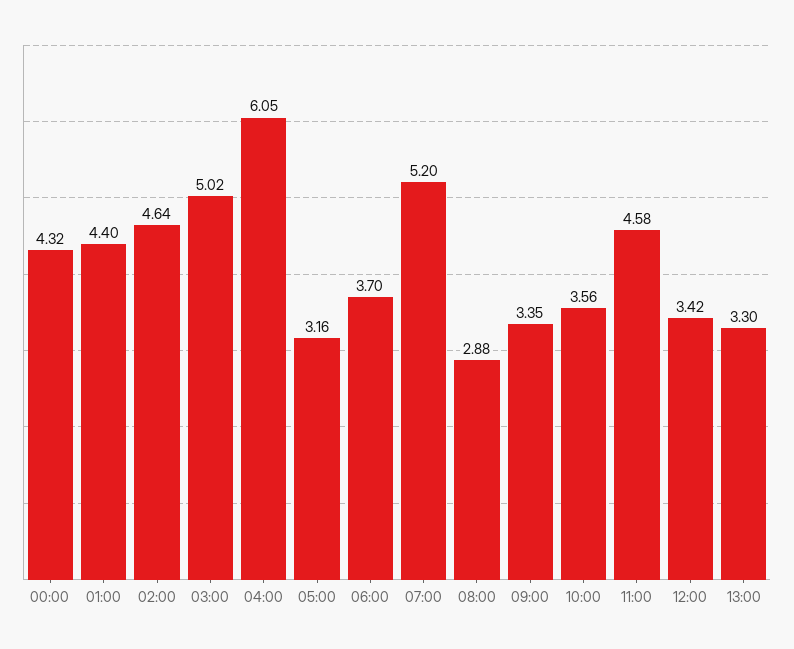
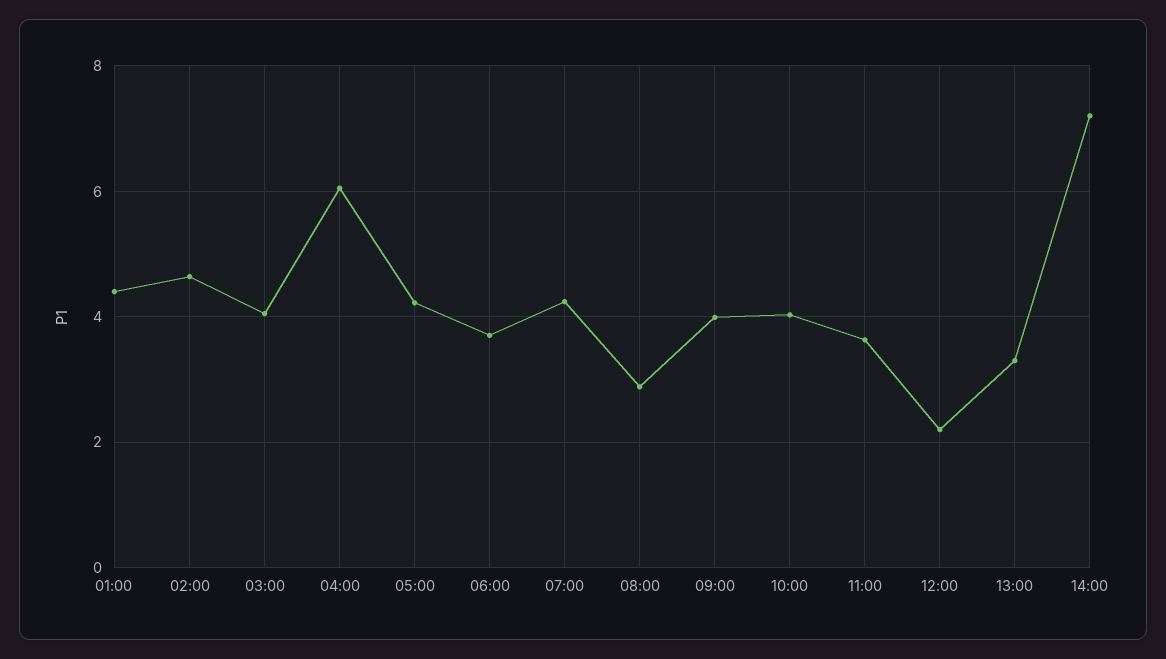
00:00: 4.32 -> none
03:00: 5.02 -> 4
05:00: 3.16 -> 4.2
07:00: 5.2 -> 4.2
09:00: 3.35 -> 4
10:00: 3.56 -> 4
11:00: 4.58 -> 3.6
12:00: 3.42 -> 2.2
14:00: none -> 7.2

